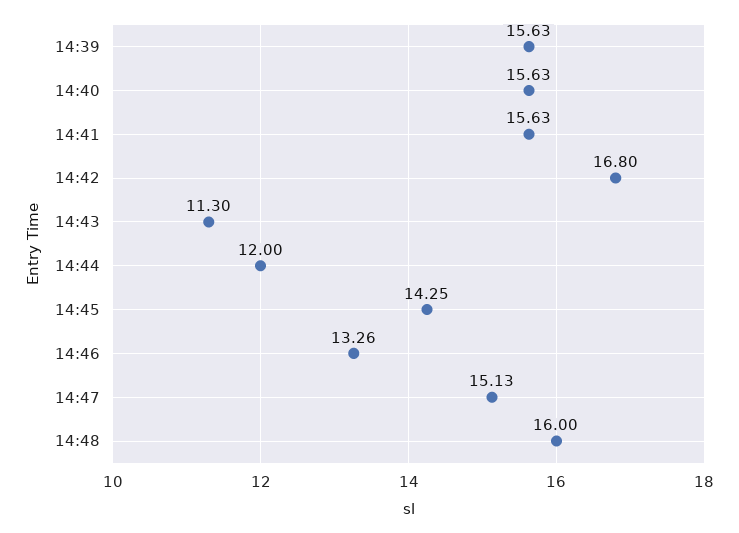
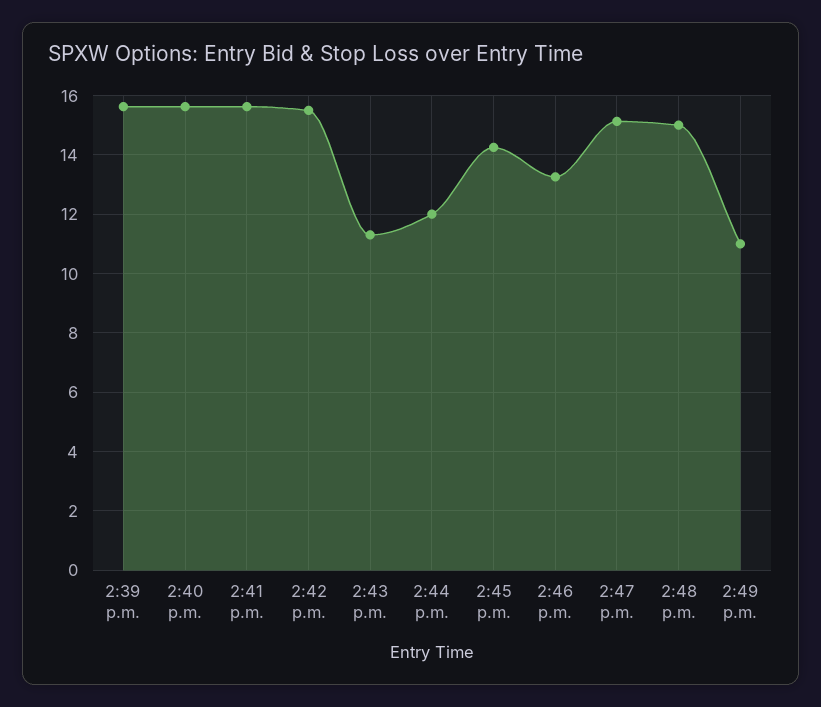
14:42: 16.8 -> 15.5
14:48: 16 -> 15
2:49 p.m.: none -> 11

